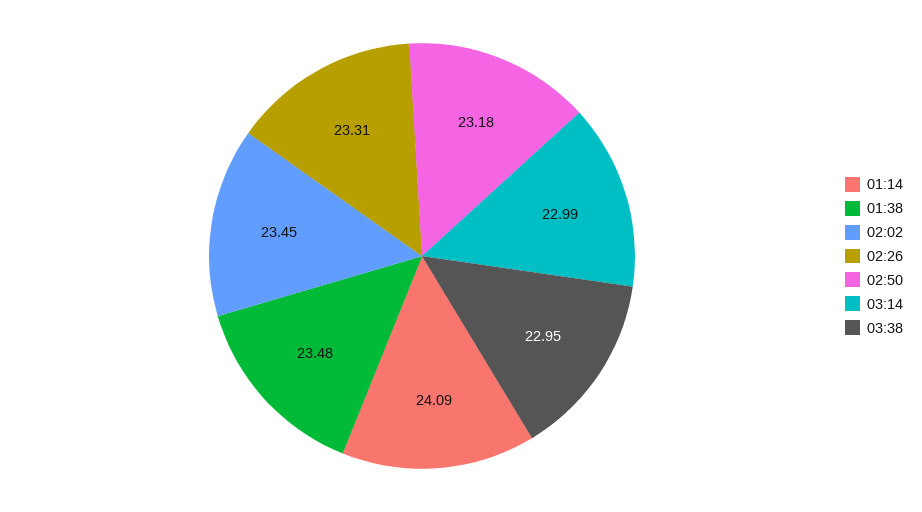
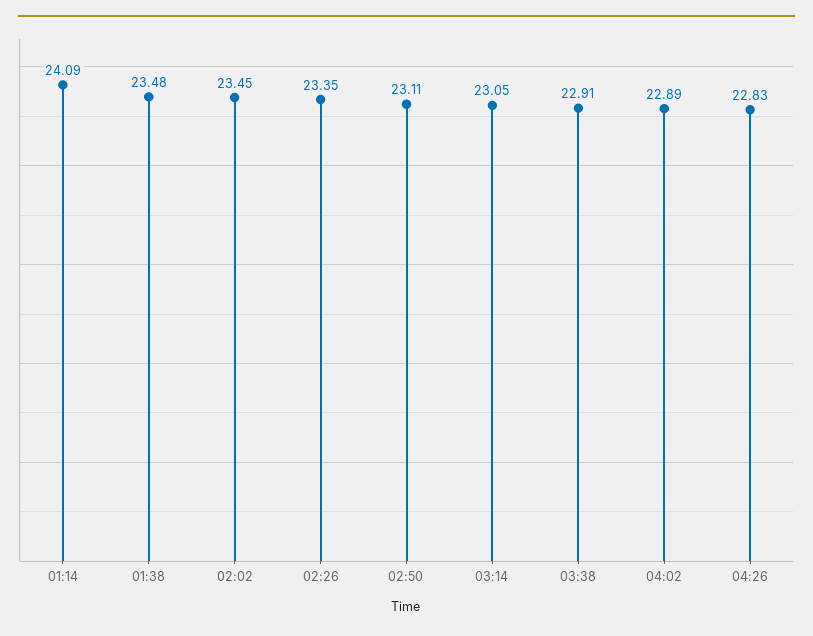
02:26: 23.31 -> 23.35
02:50: 23.18 -> 23.11
03:14: 22.99 -> 23.05
03:38: 22.95 -> 22.91
04:02: none -> 22.89
04:26: none -> 22.83

